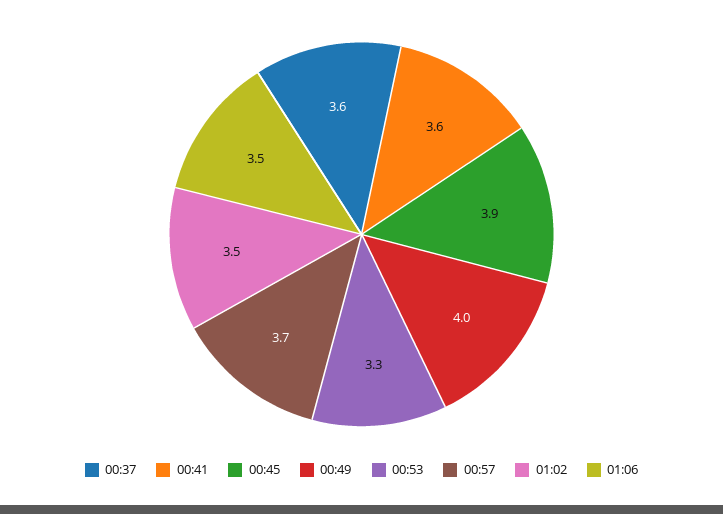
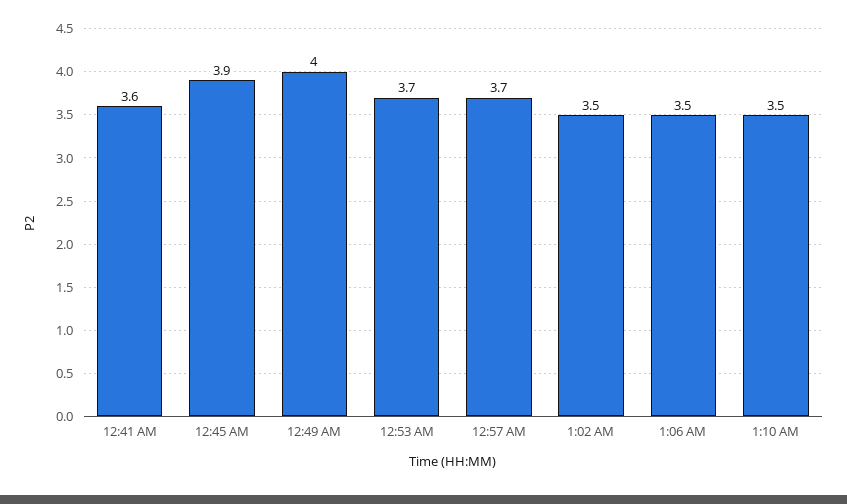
00:37: 3.6 -> none
00:53: 3.3 -> 3.7
1:10 AM: none -> 3.5

